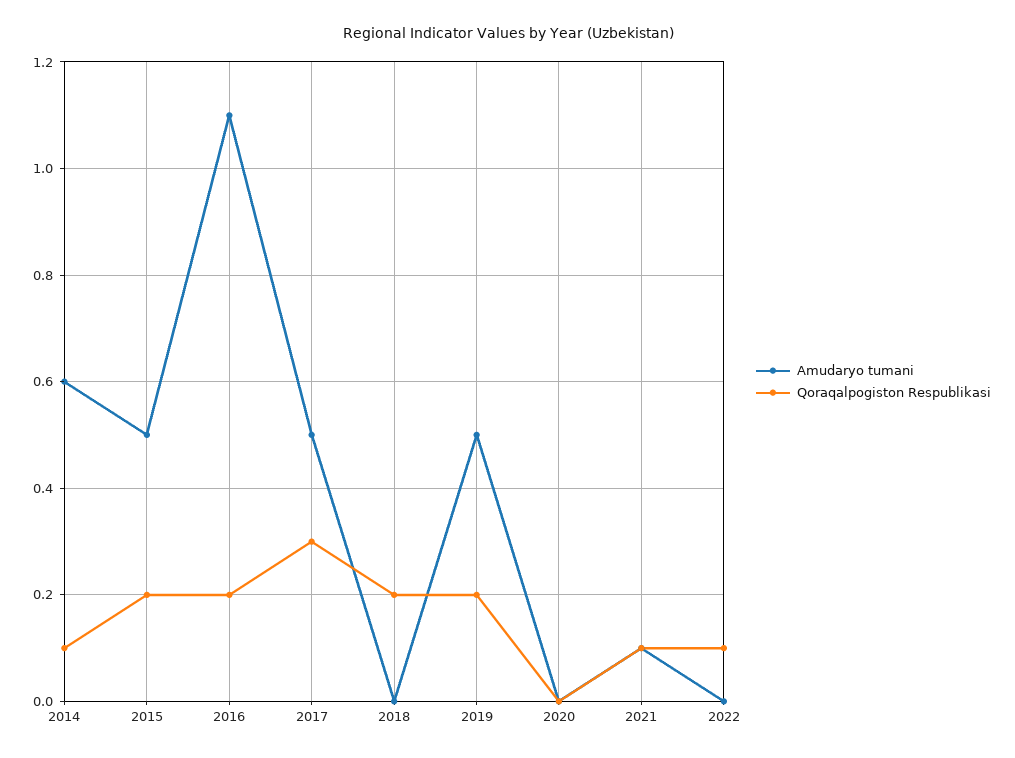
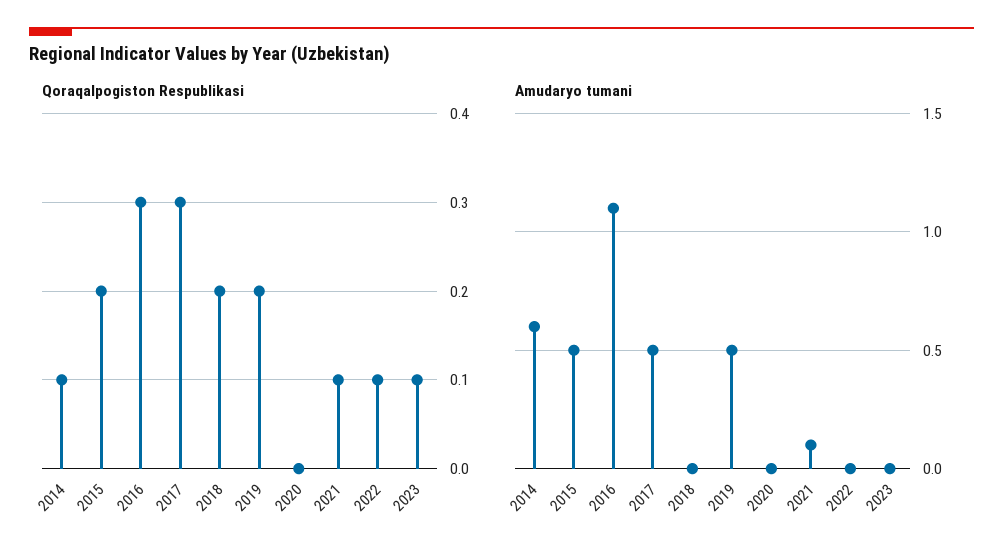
Qoraqalpogiston Respublikasi, 2016: 0.2 -> 0.3
Qoraqalpogiston Respublikasi, 2023: none -> 0.1
Amudaryo tumani, 2023: none -> 0

